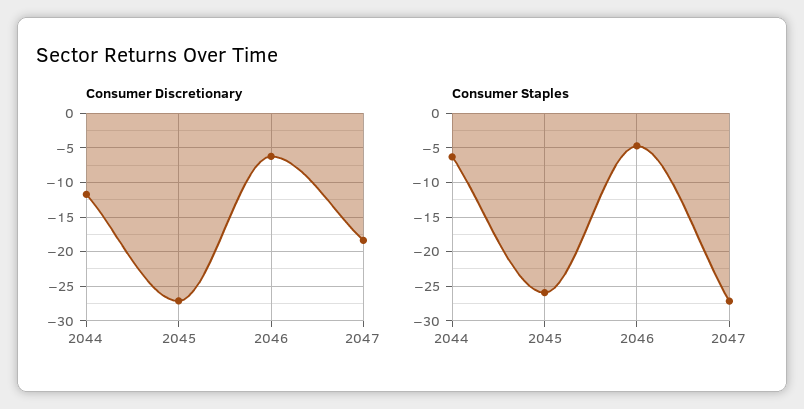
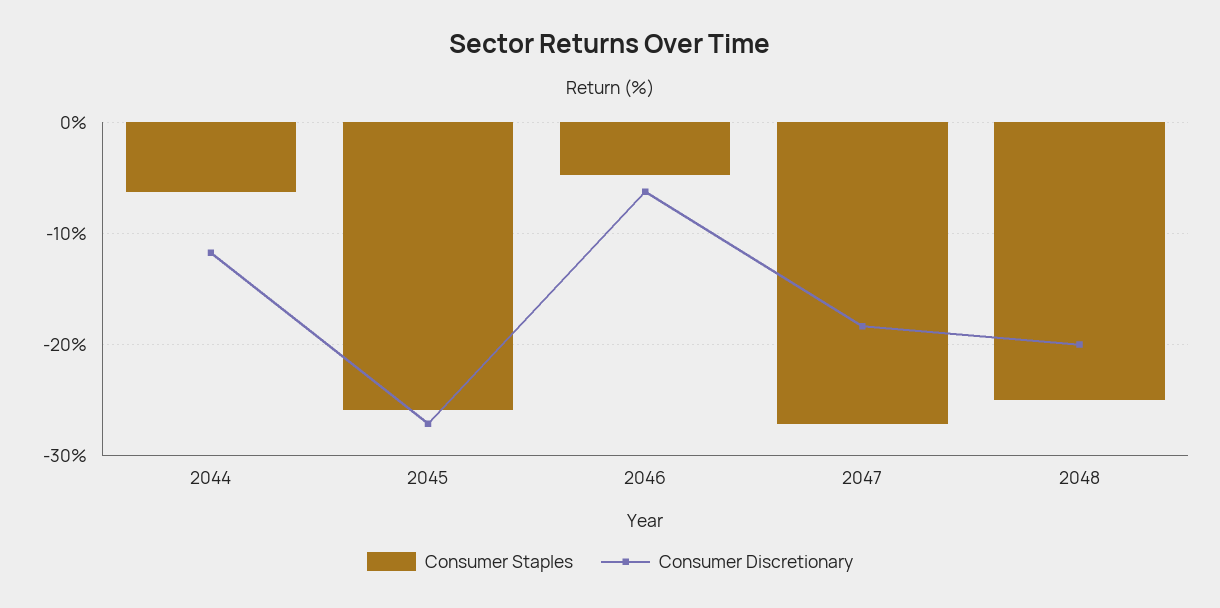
Consumer Staples, 2048: none -> -25
Consumer Discretionary, 2048: none -> -20

